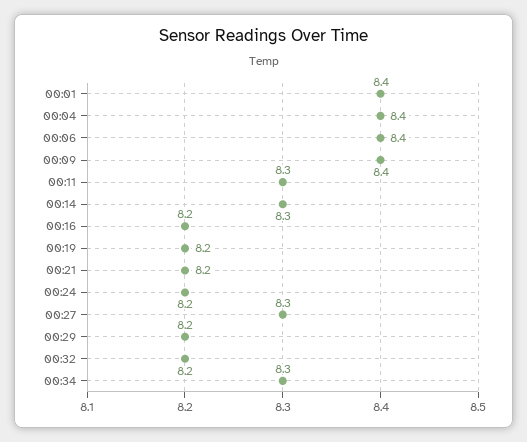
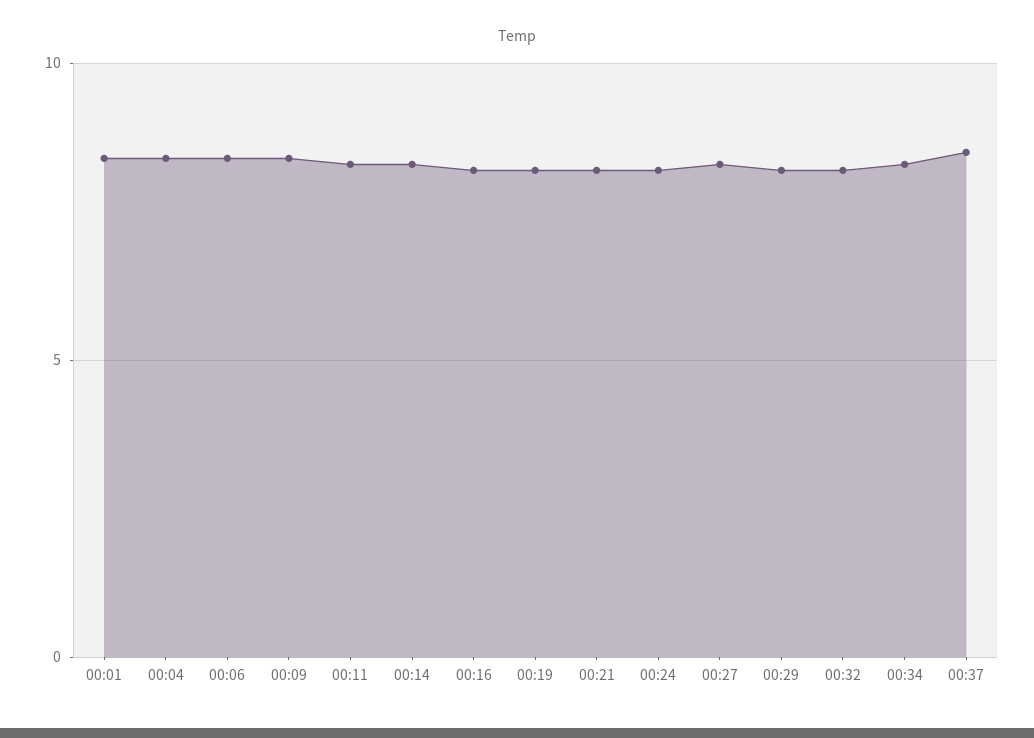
00:37: none -> 8.5

